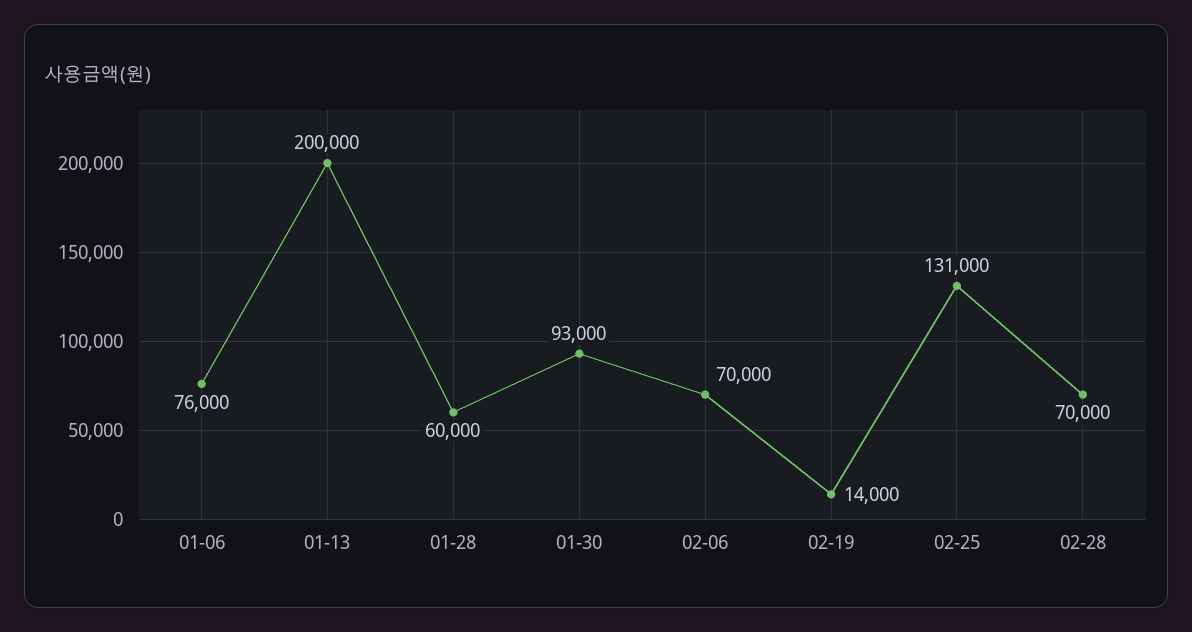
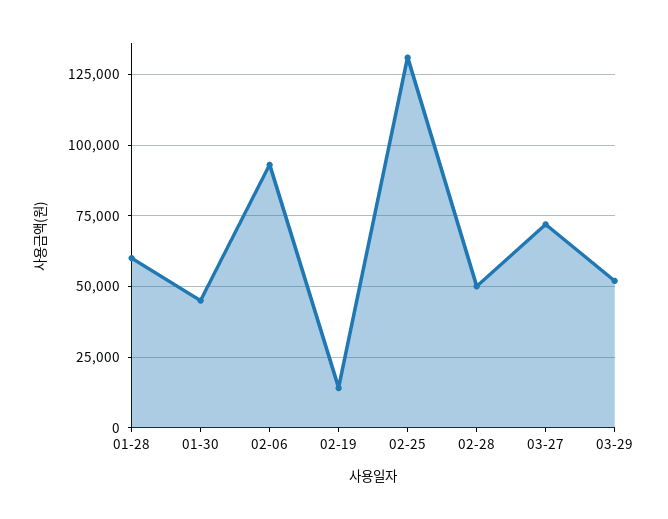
01-06: 76000 -> none
01-13: 200000 -> none
01-30: 93000 -> 45000
02-06: 70000 -> 92500
02-28: 70000 -> 50000
03-27: none -> 72500
03-29: none -> 52500

